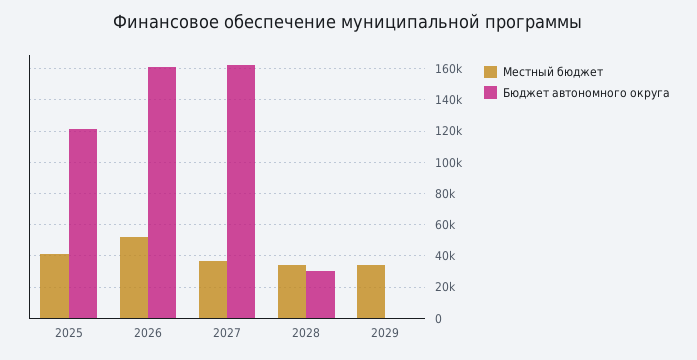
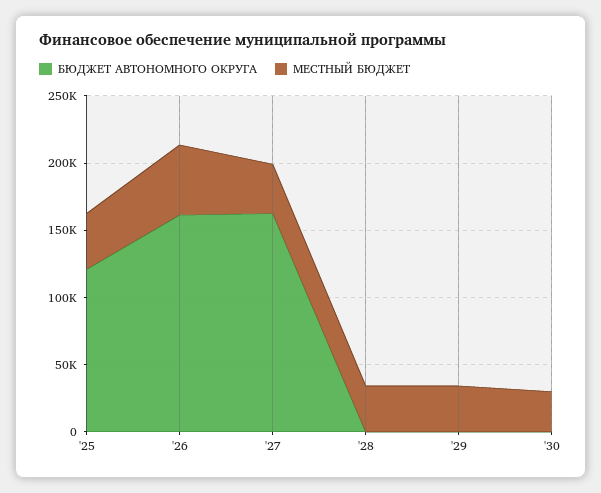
Бюджет автономного округа, 2028: 30000 -> 0
Бюджет автономного округа, '30: none -> 0
Местный бюджет, '30: none -> 30000

